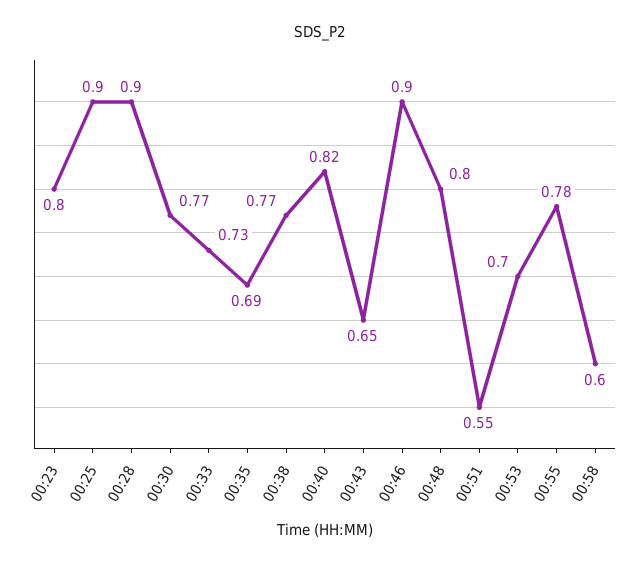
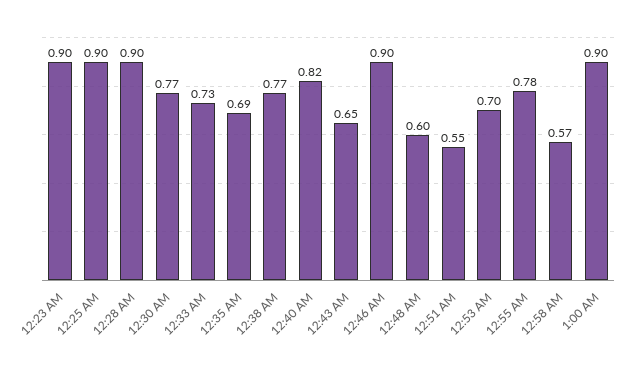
00:23: 0.8 -> 0.9
00:48: 0.8 -> 0.6
00:58: 0.6 -> 0.57
1:00 AM: none -> 0.9

